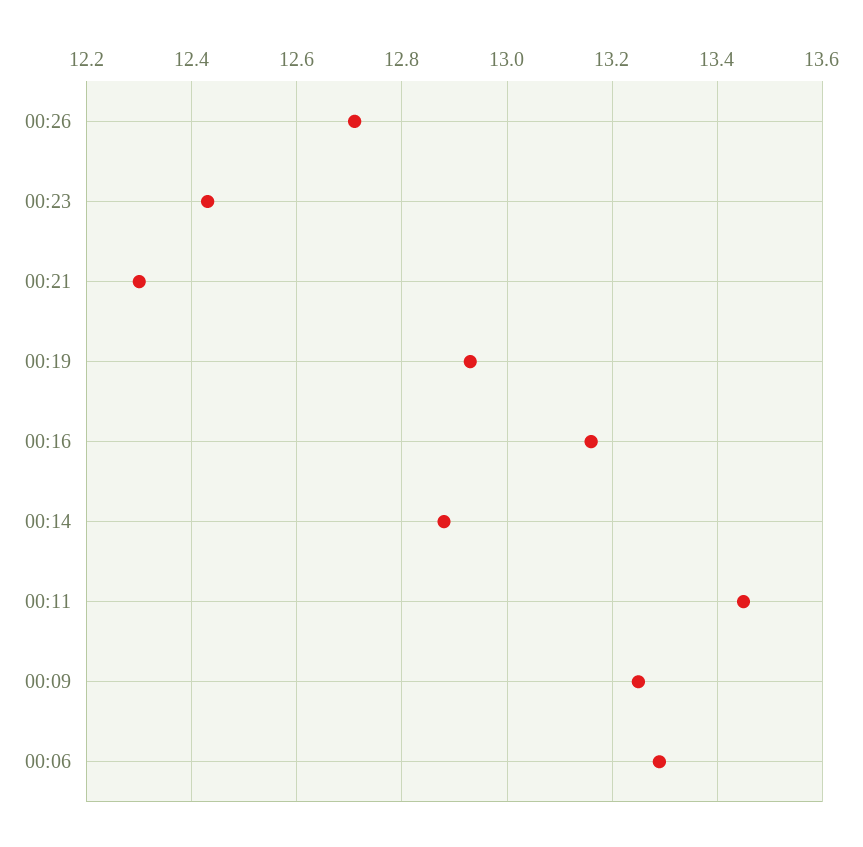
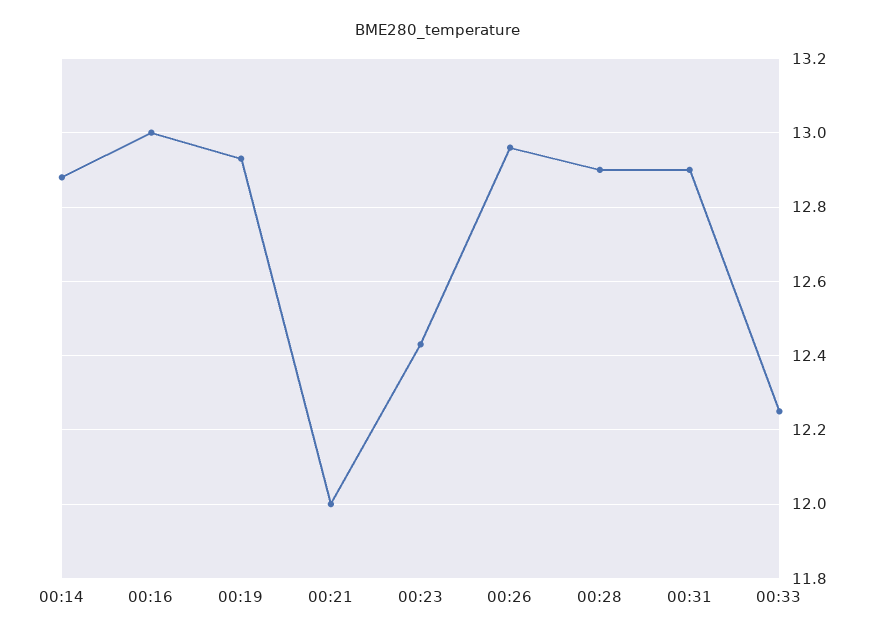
00:26: 12.7 -> 12.95
00:21: 12.3 -> 12
00:16: 13.15 -> 13
00:11: 13.45 -> none
00:09: 13.25 -> none
00:06: 13.3 -> none
00:28: none -> 12.9
00:31: none -> 12.9
00:33: none -> 12.25

